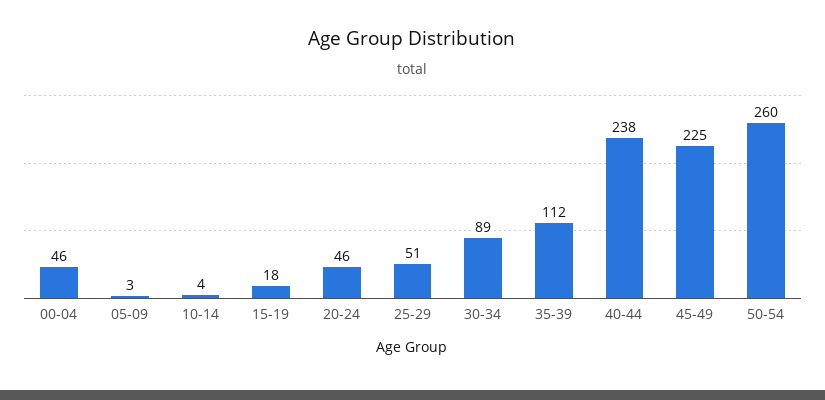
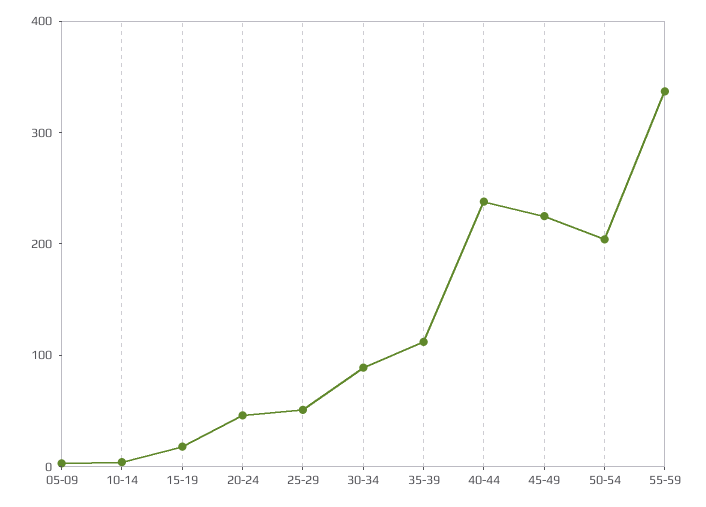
00-04: 46 -> none
50-54: 260 -> 200
55-59: none -> 340

